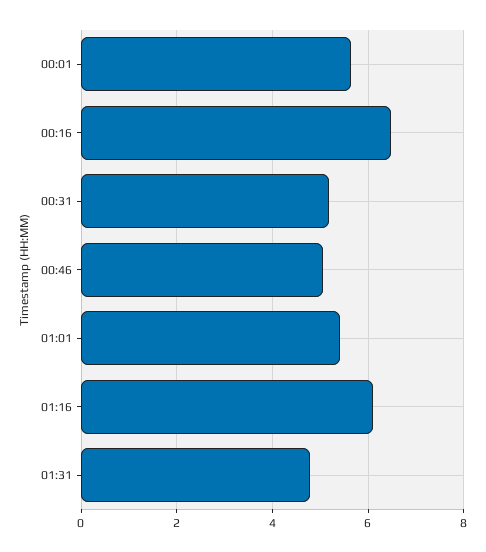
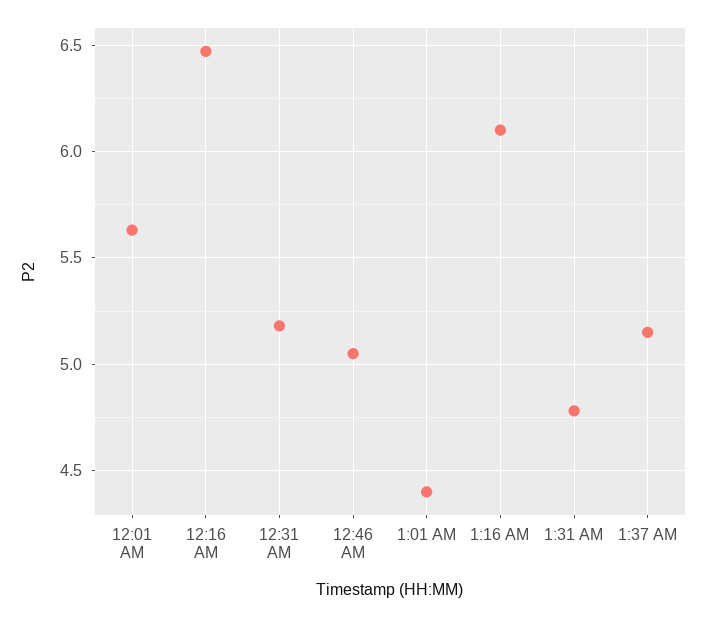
01:01: 5.4 -> 4.4
1:37 AM: none -> 5.15

